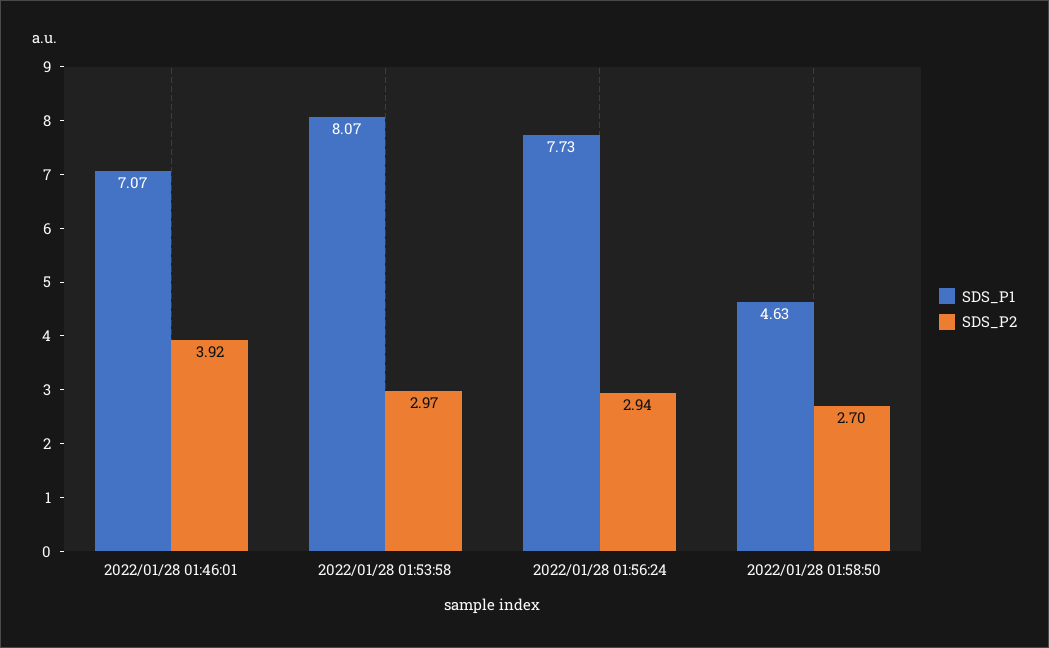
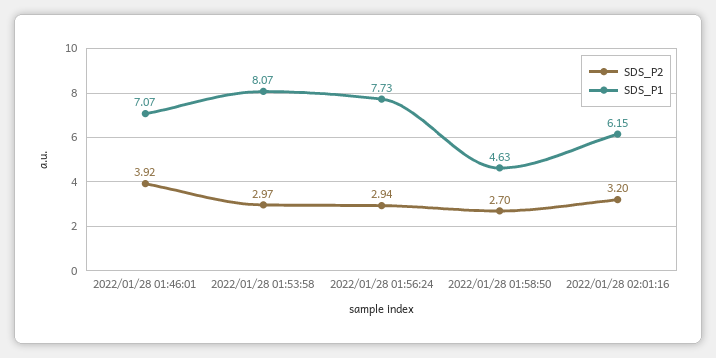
SDS_P2, 2022/01/28 02:01:16: none -> 3.2
SDS_P1, 2022/01/28 02:01:16: none -> 6.15

